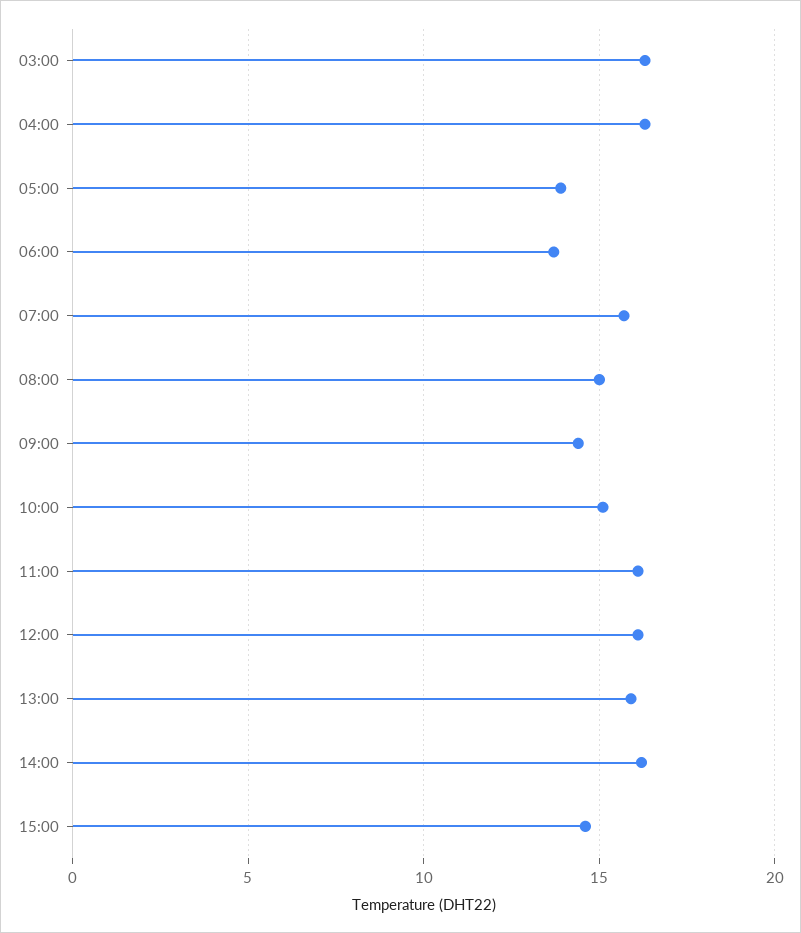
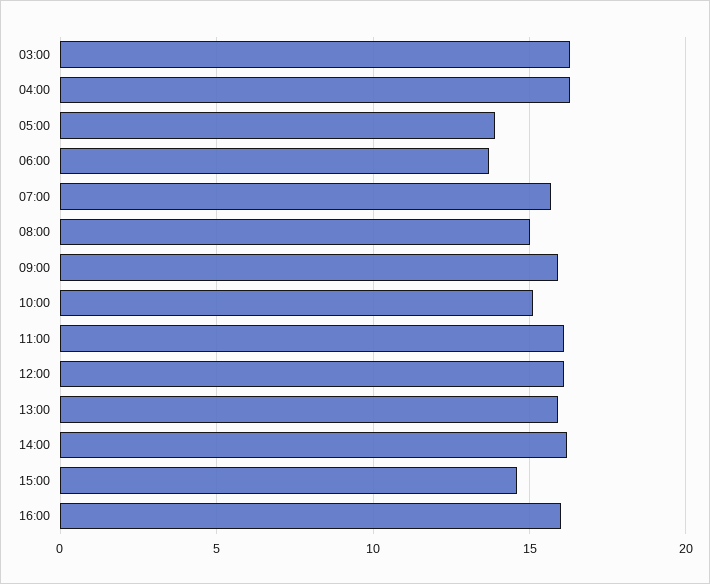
09:00: 14.5 -> 16
16:00: none -> 16

